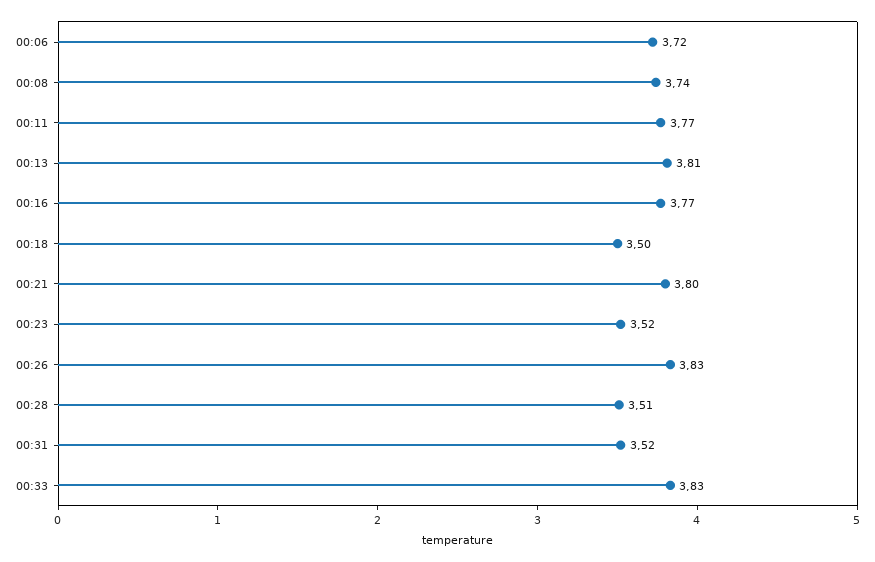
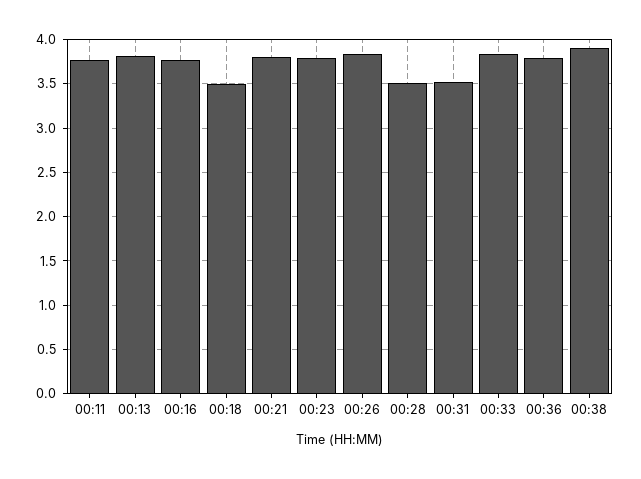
00:06: 3.72 -> none
00:08: 3.74 -> none
00:23: 3.52 -> 3.8
00:36: none -> 3.8
00:38: none -> 3.9

